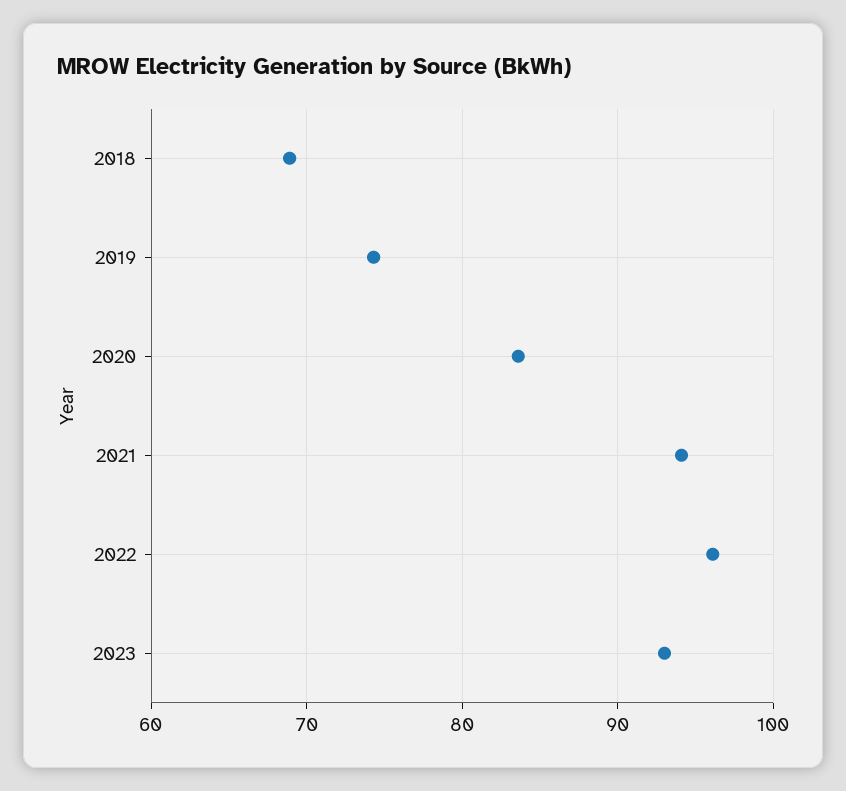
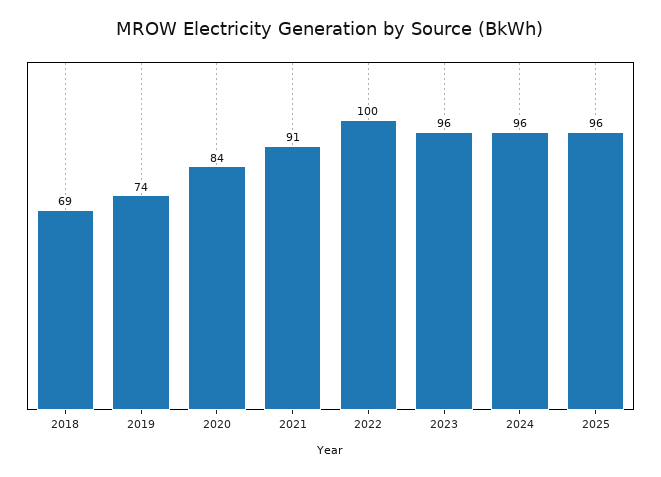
2021: 94 -> 91
2022: 96 -> 100
2023: 93 -> 96
2024: none -> 96
2025: none -> 96

